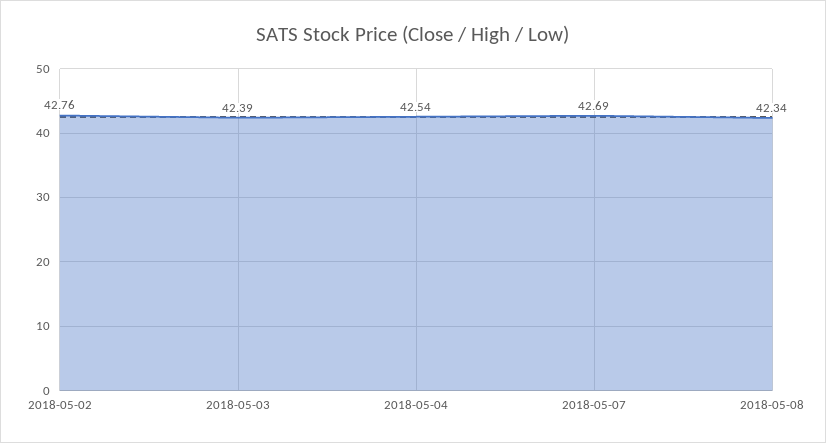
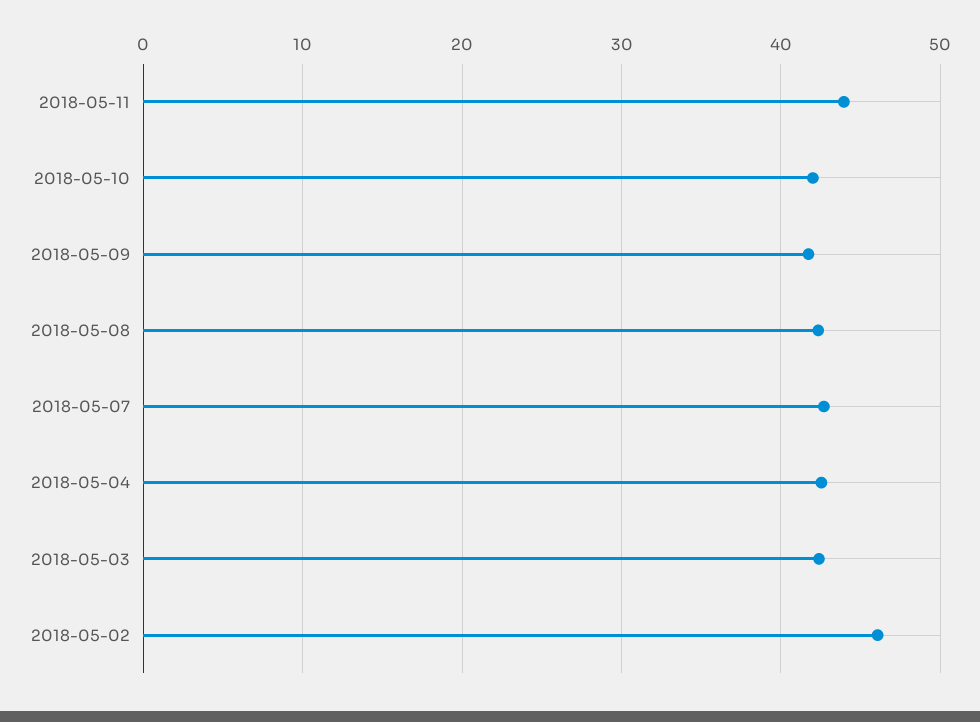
2018-05-02: 42.76 -> 46
2018-05-11: none -> 44
2018-05-10: none -> 42
2018-05-09: none -> 42

